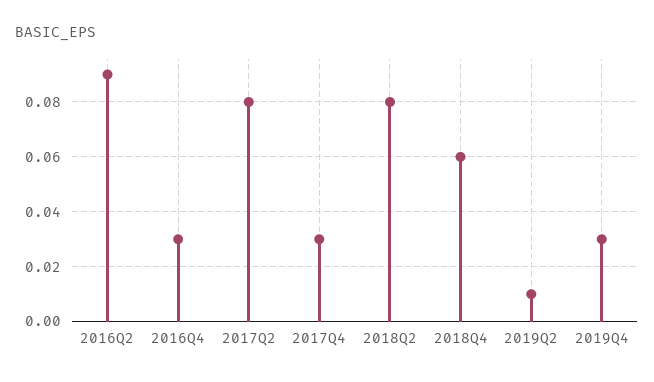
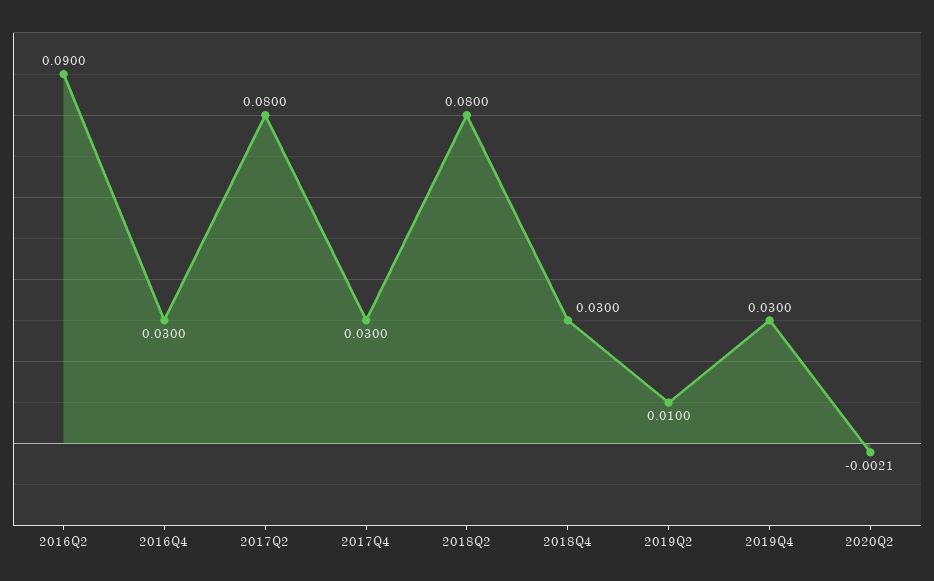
2018Q4: 0.06 -> 0.03
2020Q2: none -> -0.0021

